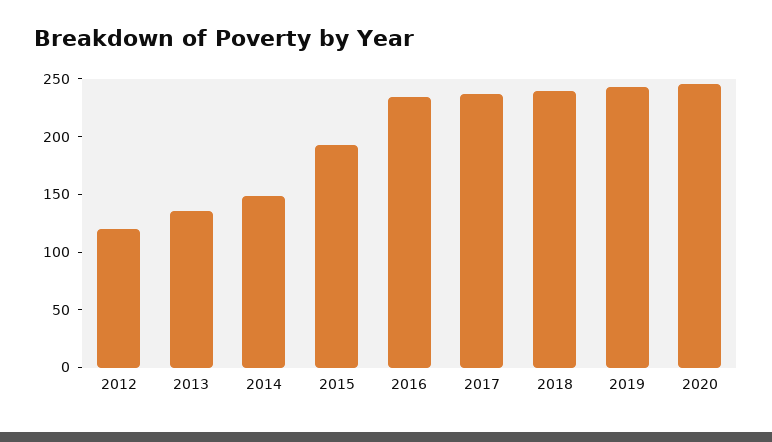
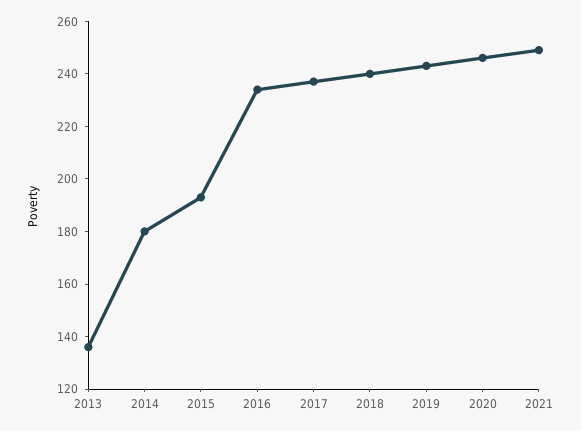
2012: 120 -> none
2014: 150 -> 180
2021: none -> 250

